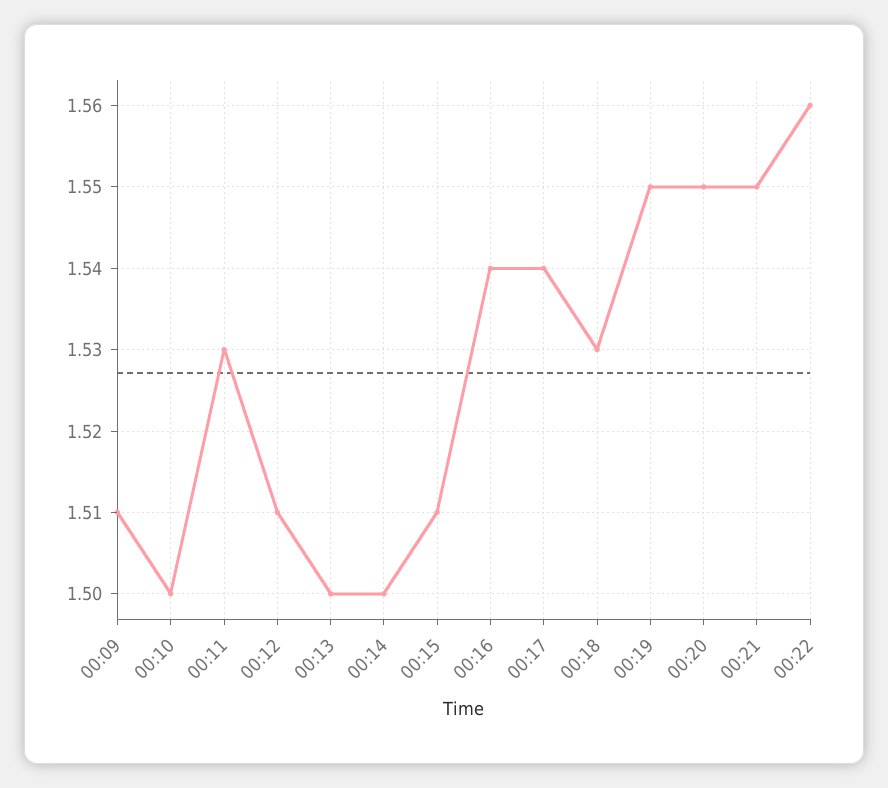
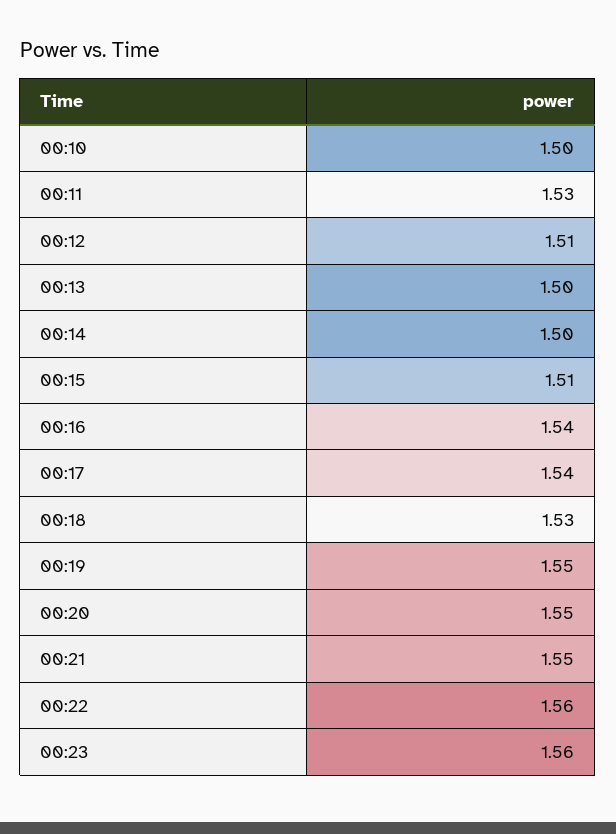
00:09: 1.51 -> none
00:23: none -> 1.56

